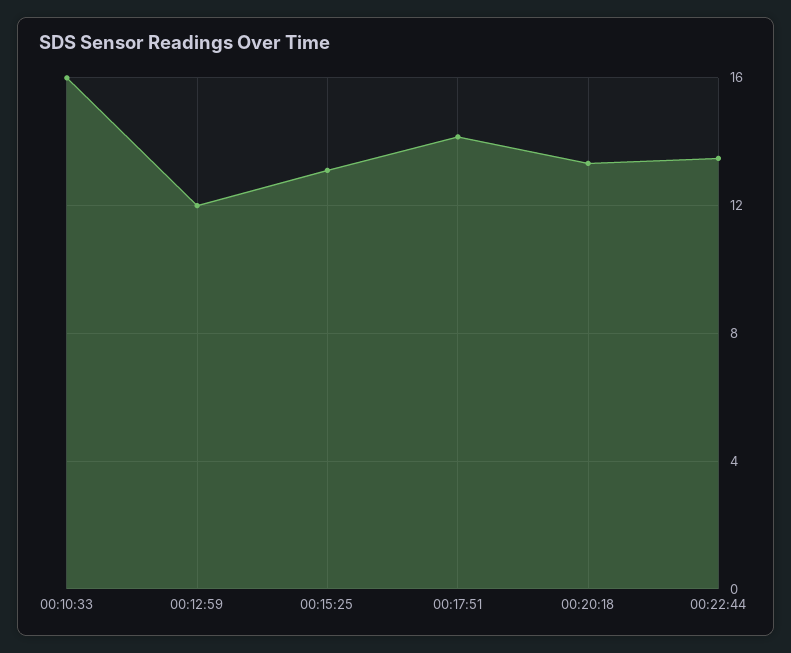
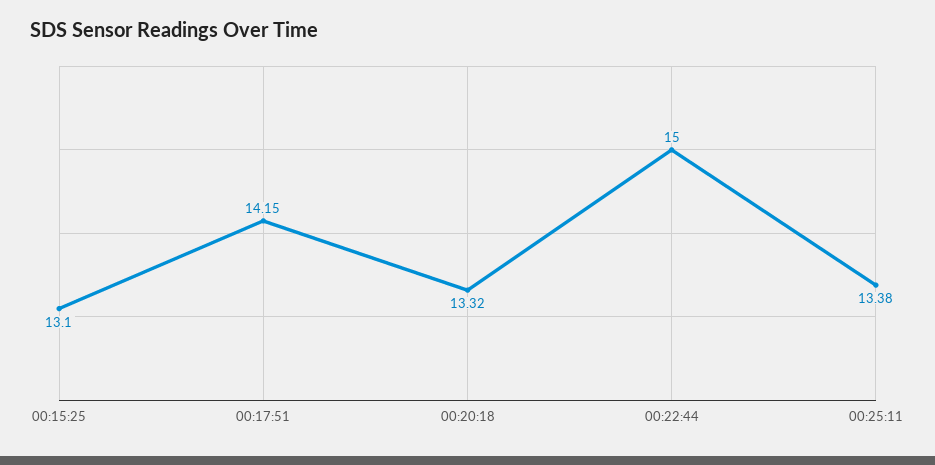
00:10:33: 16 -> none
00:12:59: 12 -> none
00:22:44: 13.5 -> 15
00:25:11: none -> 13.38

